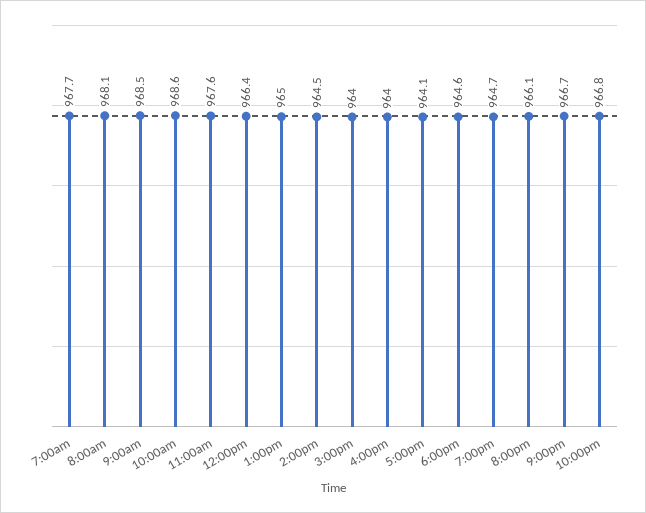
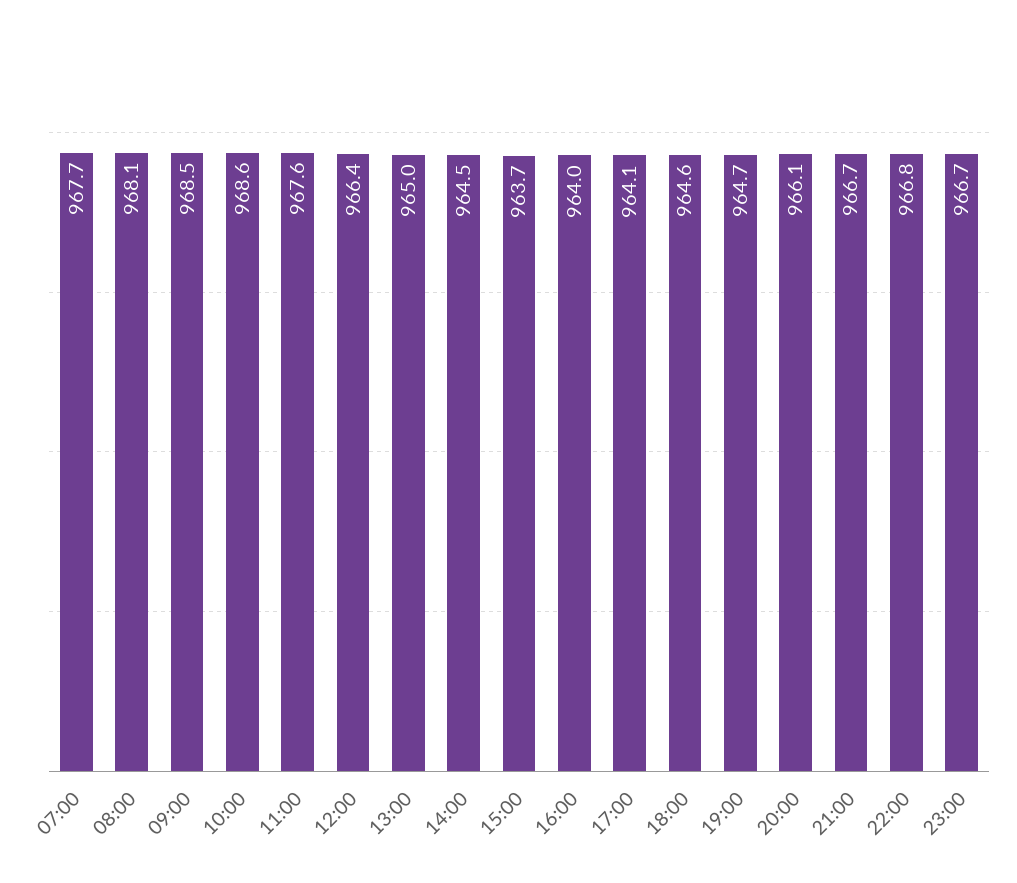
3:00pm: 964 -> 963.7
23:00: none -> 966.7

